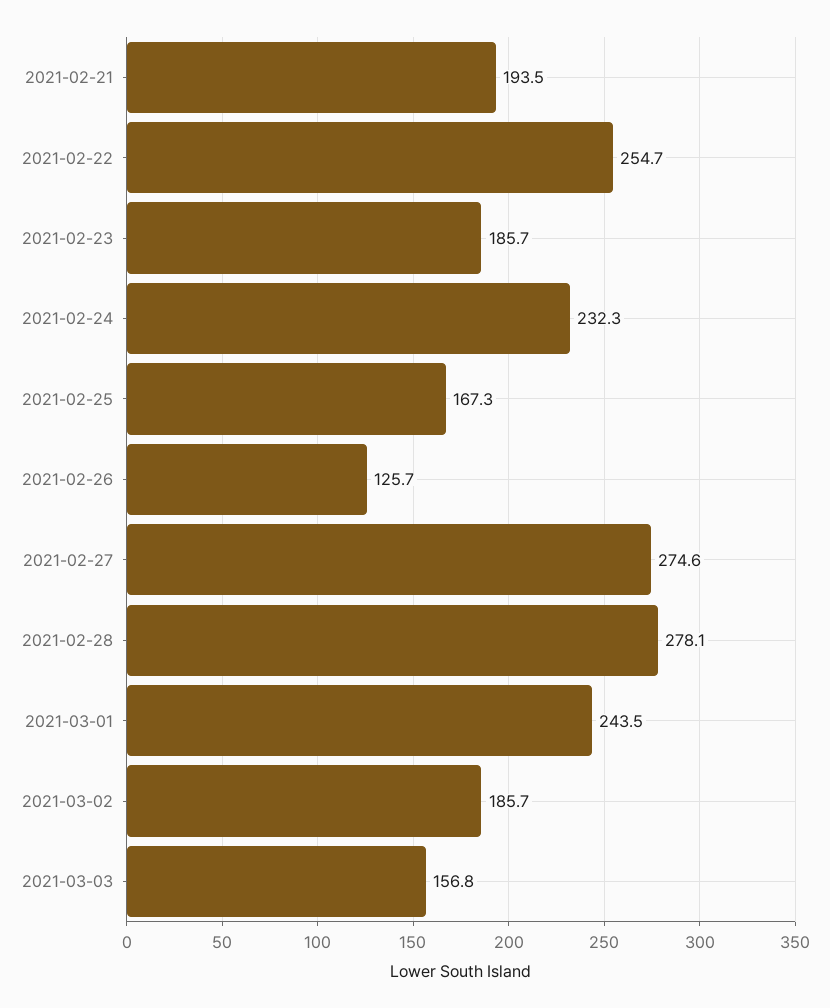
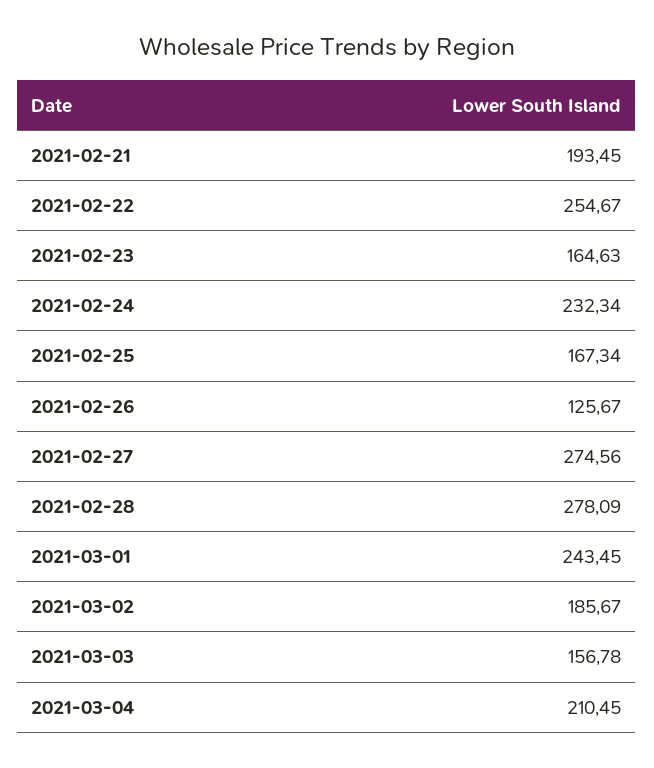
2021-02-23: 185.7 -> 164.63
2021-03-04: none -> 210.45

